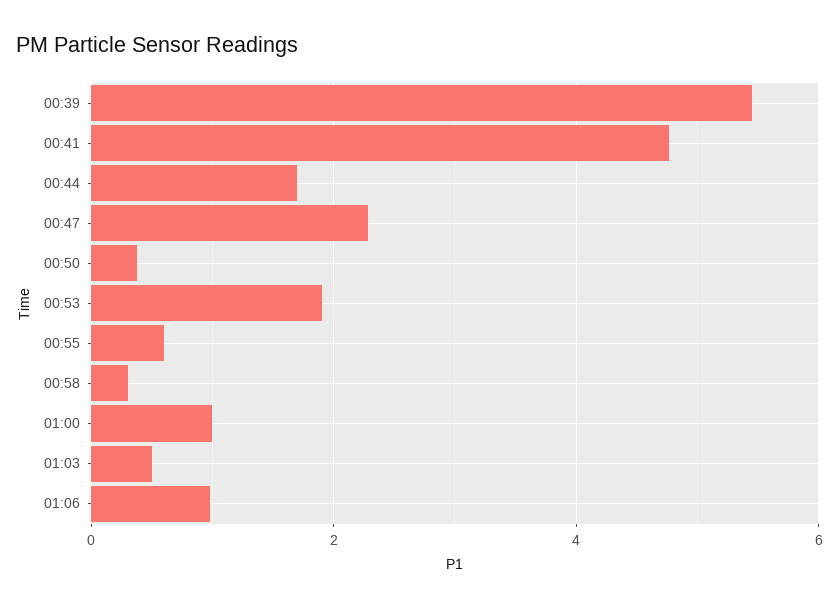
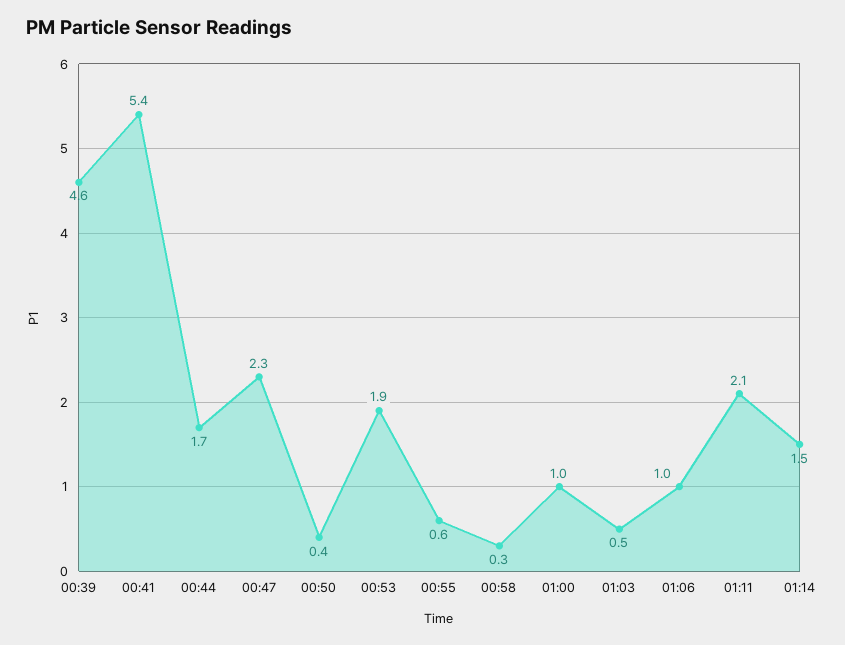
00:39: 5.4 -> 4.6
00:41: 4.8 -> 5.4
01:11: none -> 2.1
01:14: none -> 1.5

